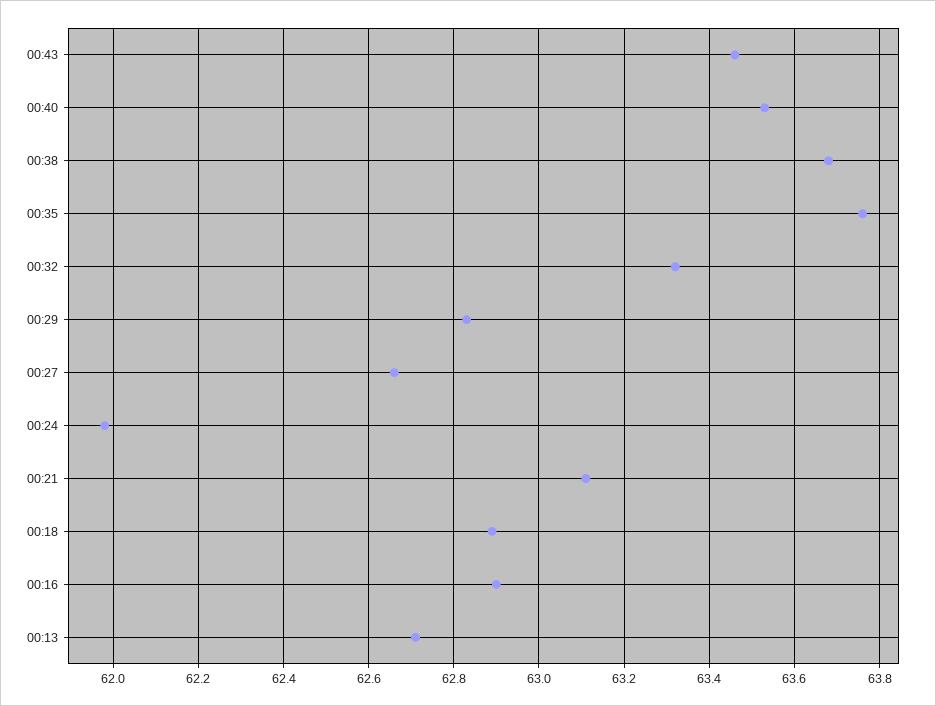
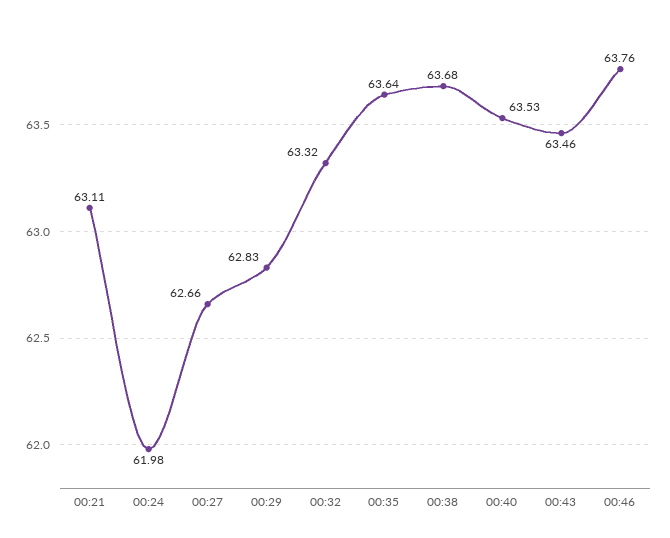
00:35: 63.75 -> 63.64
00:18: 62.9 -> none
00:16: 62.9 -> none
00:13: 62.7 -> none
00:46: none -> 63.76

